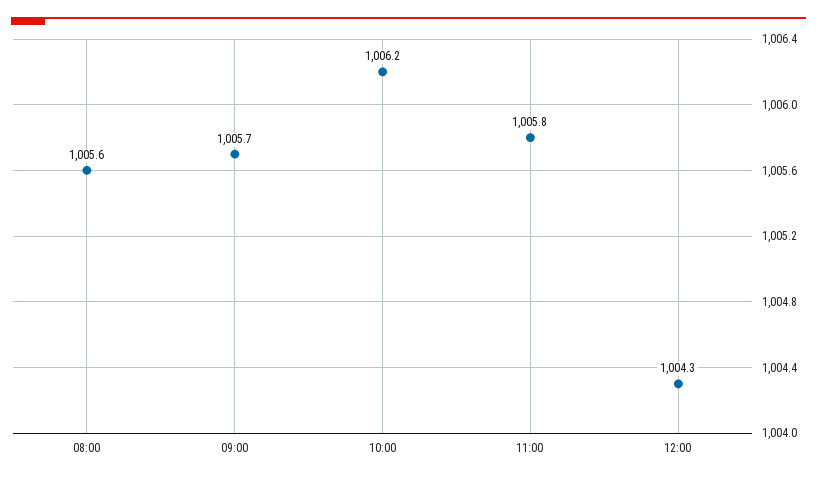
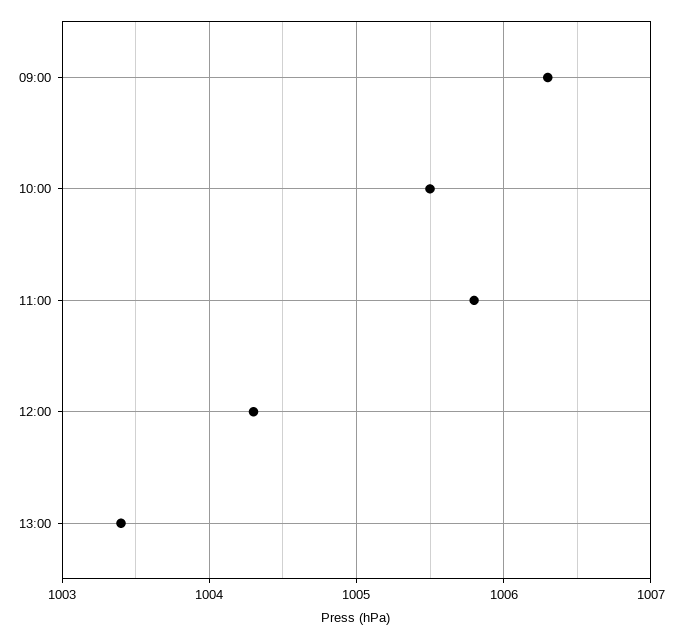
08:00: 1005.6 -> none
09:00: 1005.7 -> 1006.3
10:00: 1006.2 -> 1005.5
13:00: none -> 1003.4

